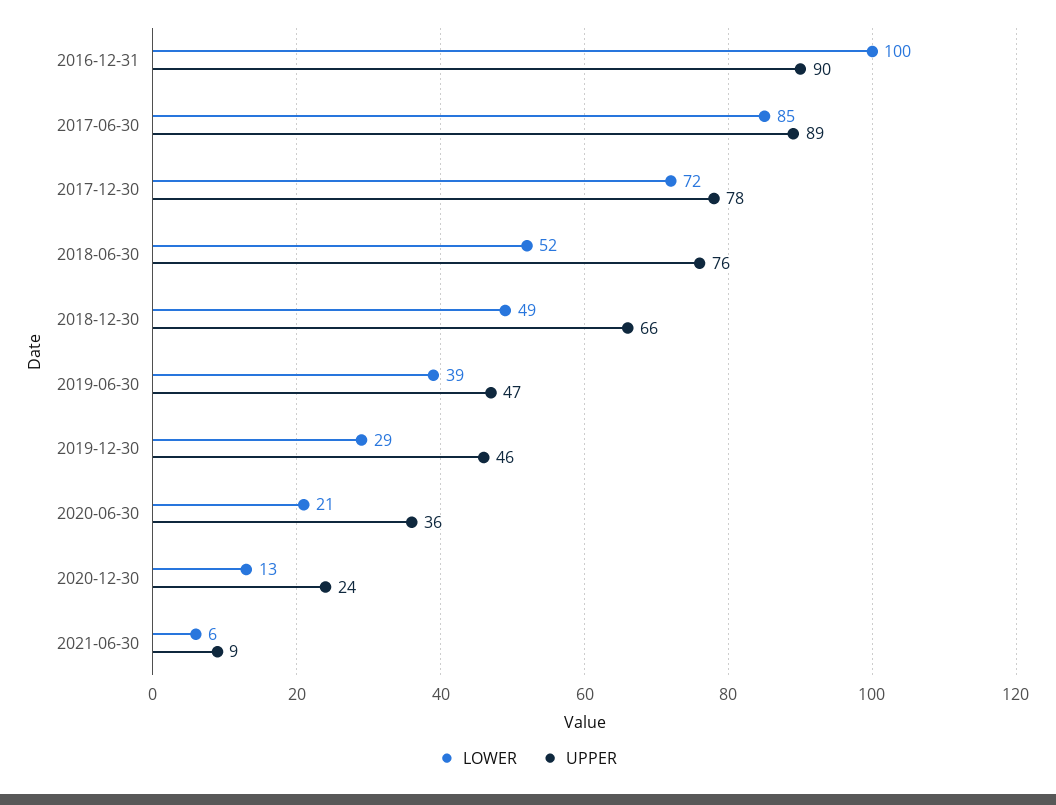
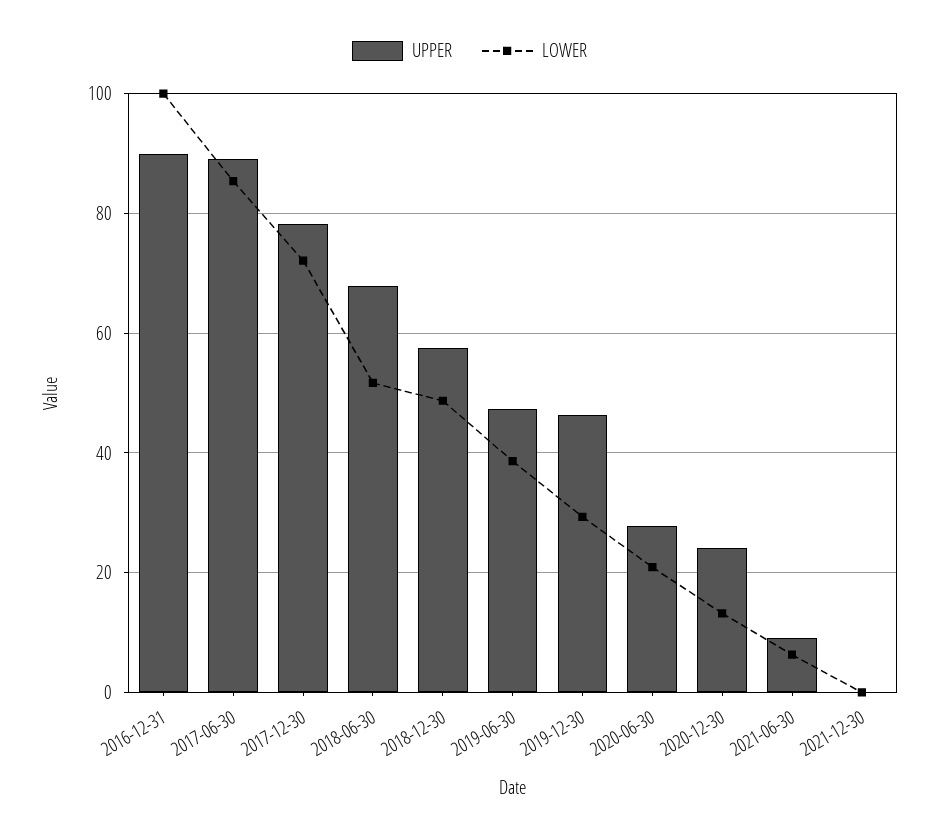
UPPER, 2018-06-30: 76 -> 68
UPPER, 2018-12-30: 66 -> 58
UPPER, 2020-06-30: 36 -> 28
UPPER, 2021-12-30: none -> 0
LOWER, 2021-12-30: none -> 0

